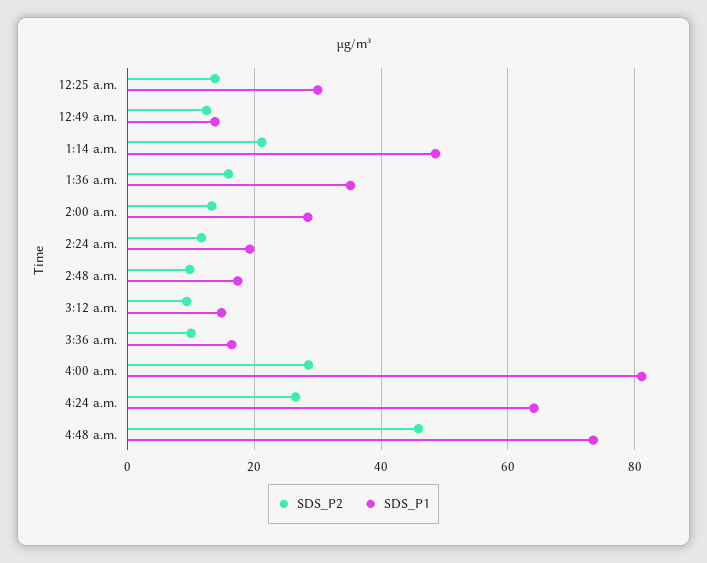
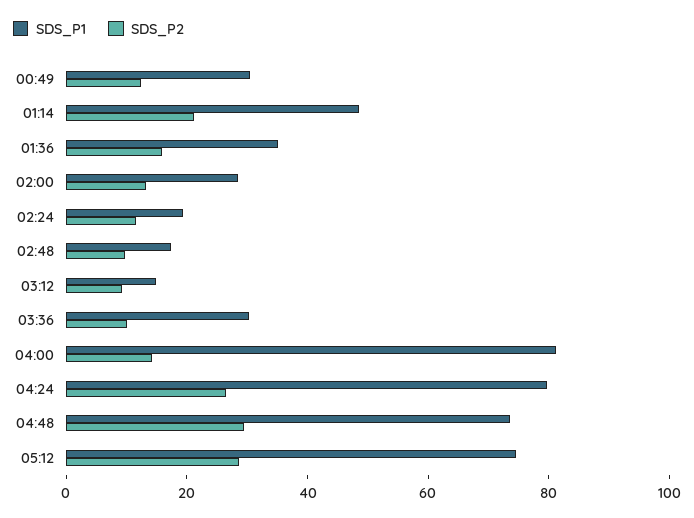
SDS_P2, 12:25 a.m.: 14 -> none
SDS_P1, 12:25 a.m.: 30 -> none
SDS_P1, 12:49 a.m.: 14 -> 30
SDS_P1, 3:36 a.m.: 16 -> 30
SDS_P2, 4:00 a.m.: 28 -> 15
SDS_P1, 4:24 a.m.: 64 -> 80
SDS_P2, 4:48 a.m.: 46 -> 30
SDS_P1, 05:12: none -> 75
SDS_P2, 05:12: none -> 30

